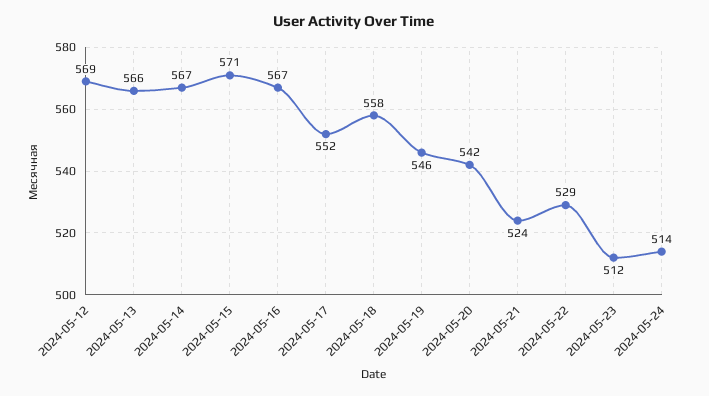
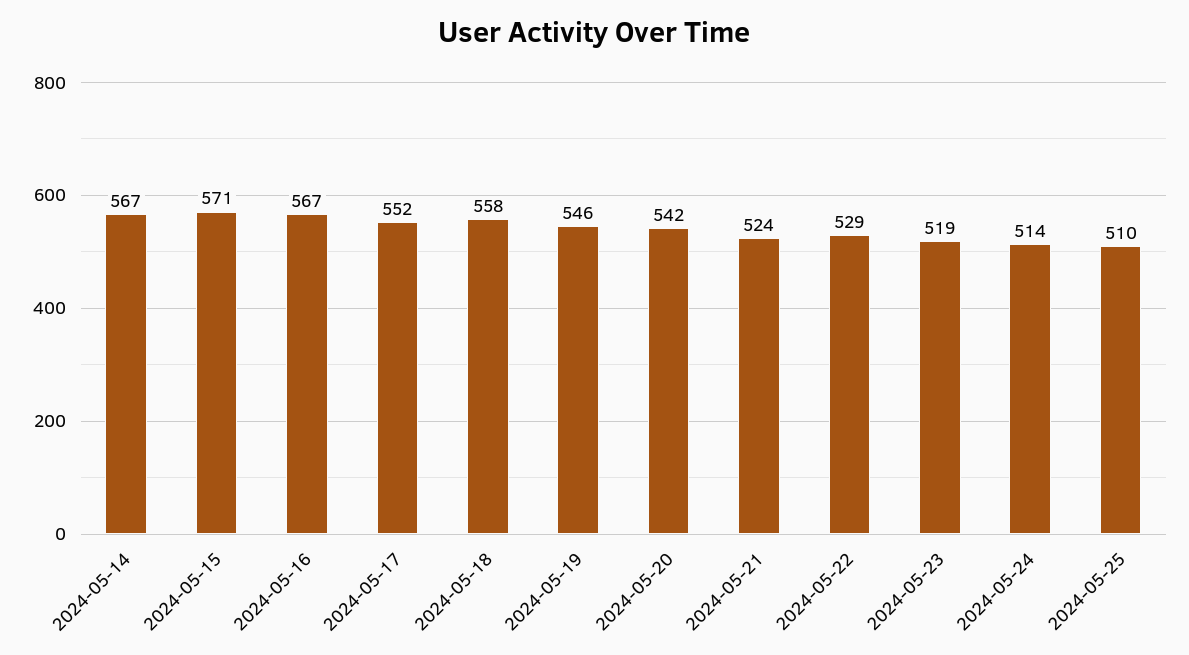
2024-05-12: 569 -> none
2024-05-13: 566 -> none
2024-05-23: 512 -> 519
2024-05-25: none -> 510

